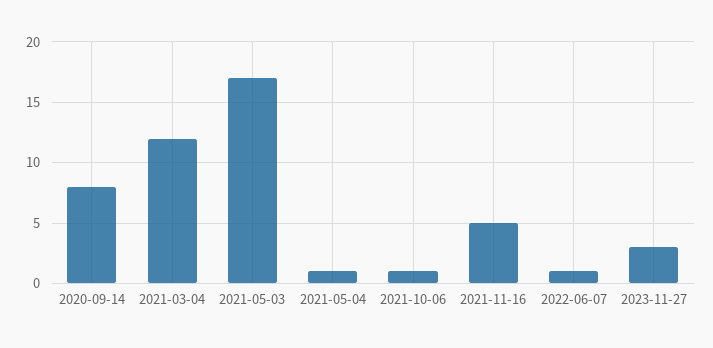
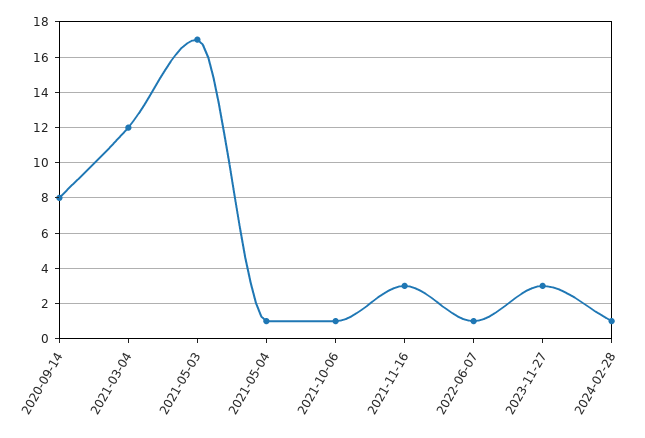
2021-11-16: 5 -> 3
2024-02-28: none -> 1

